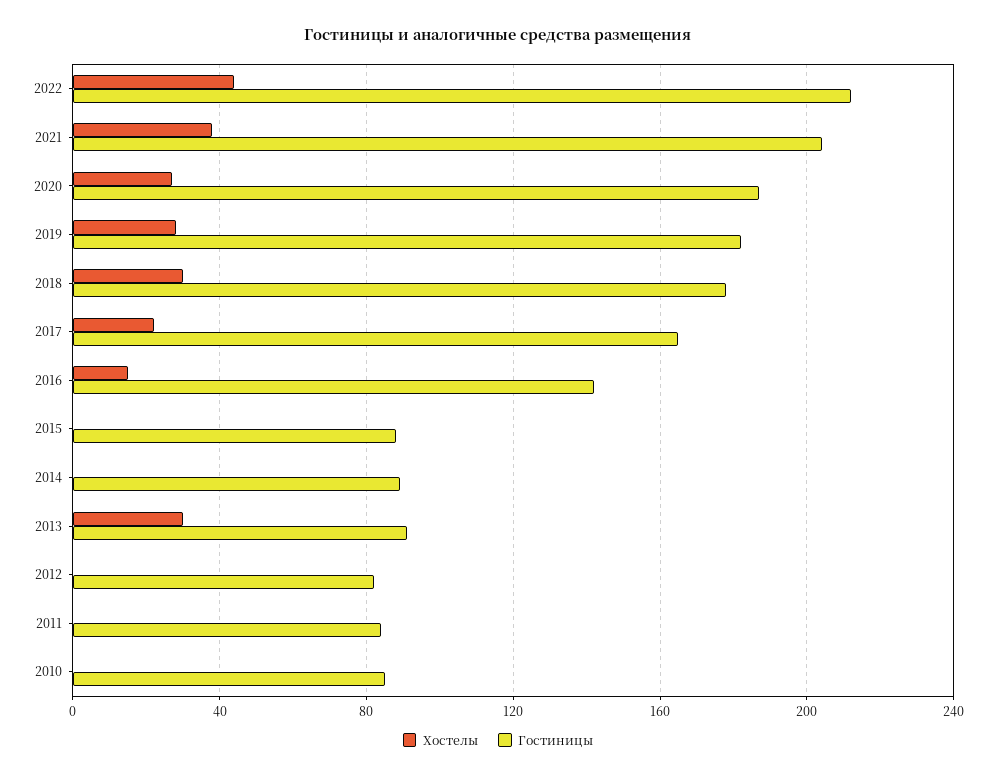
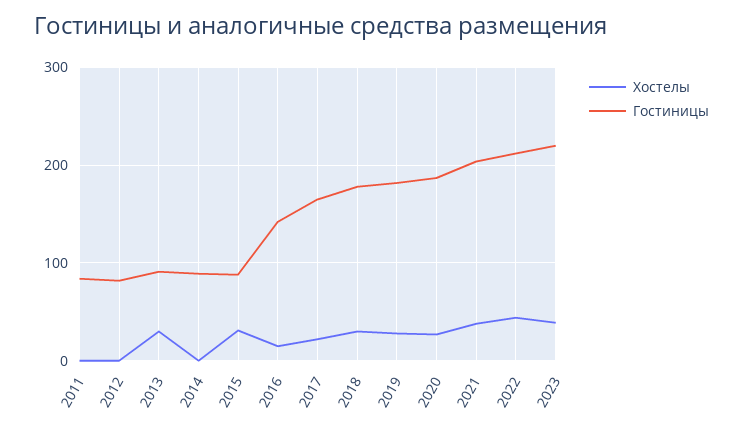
Хостелы, 2015: 0 -> 30
Хостелы, 2010: 0 -> none
Гостиницы, 2010: 85 -> none
Хостелы, 2023: none -> 40
Гостиницы, 2023: none -> 220

